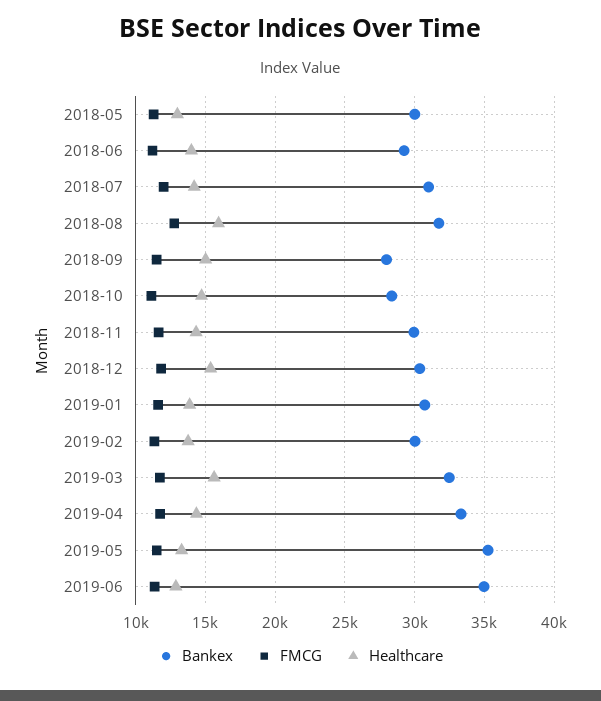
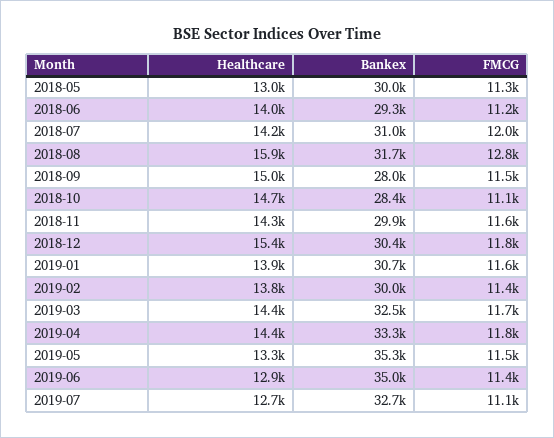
Healthcare, 2019-03: 15500 -> 14400
Healthcare, 2019-07: none -> 12700
Bankex, 2019-07: none -> 32700
FMCG, 2019-07: none -> 11100

